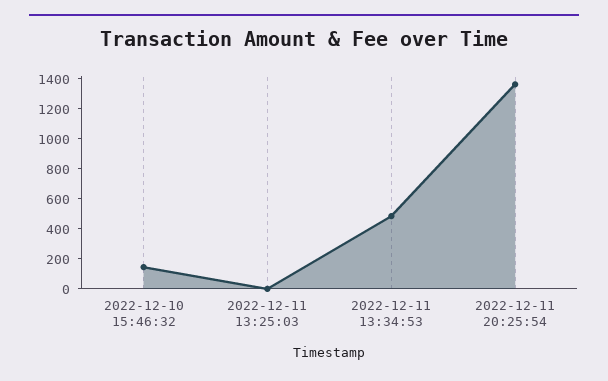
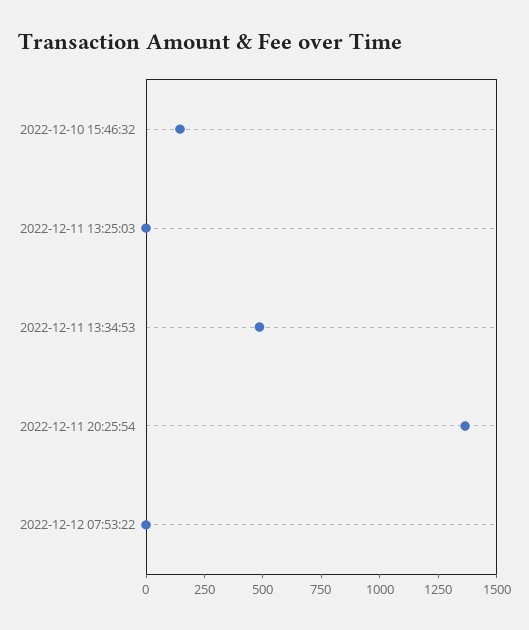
2022-12-12 07:53:22: none -> 0

